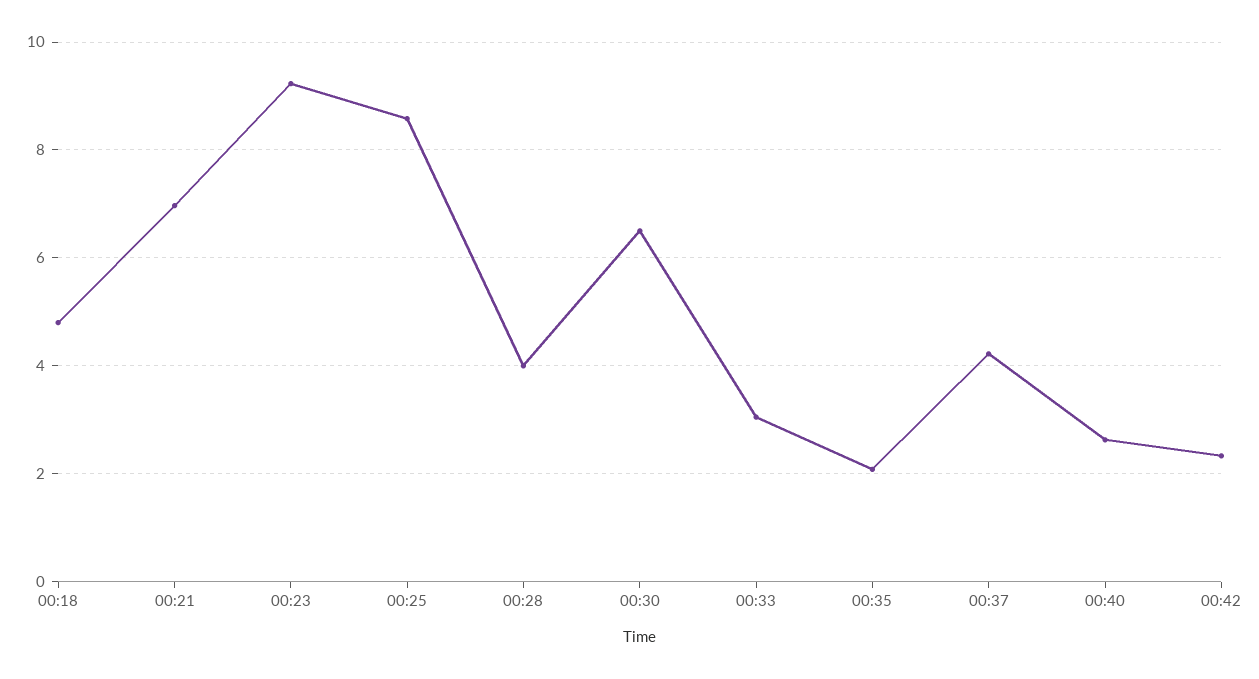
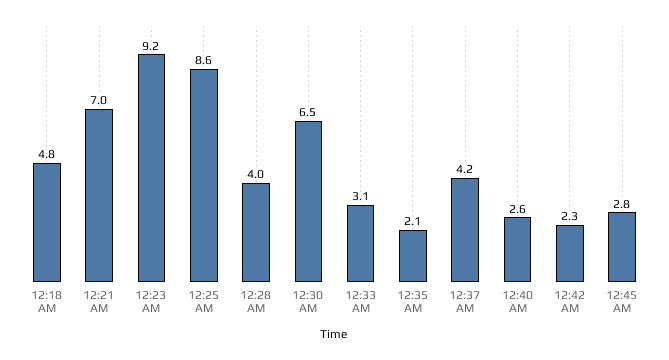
12:45 AM: none -> 2.8

